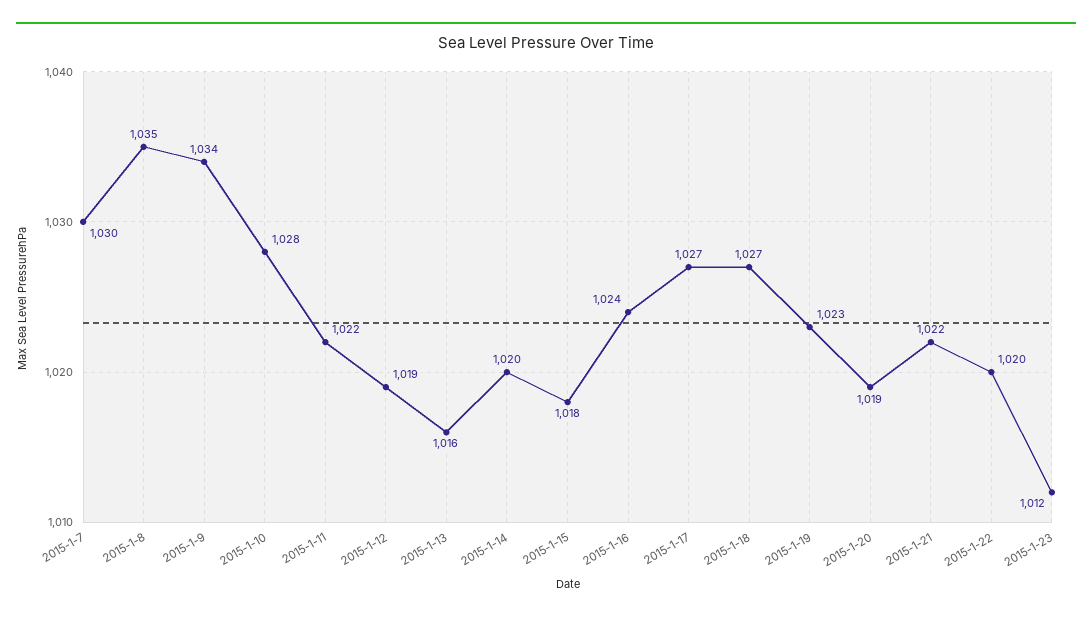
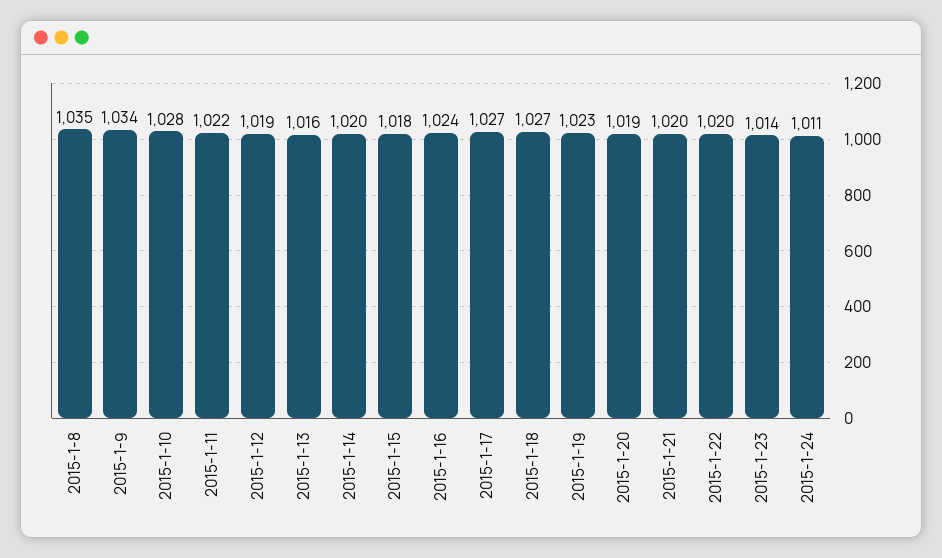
2015-1-7: 1030 -> none
2015-1-21: 1022 -> 1020
2015-1-23: 1012 -> 1014
2015-1-24: none -> 1011

